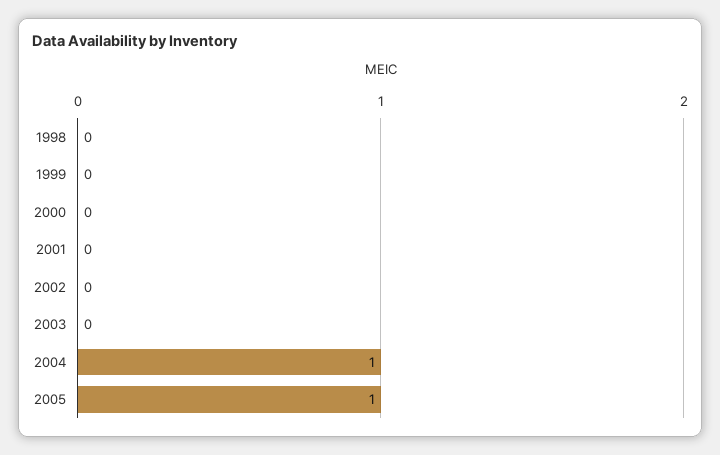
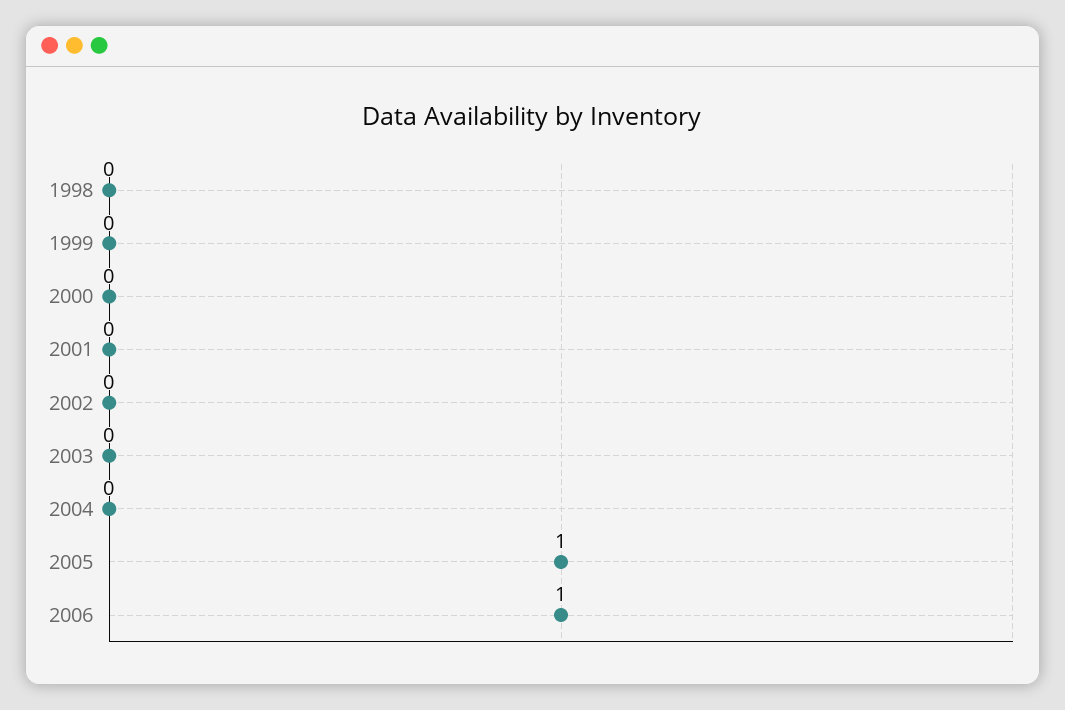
2004: 1 -> 0
2006: none -> 1

